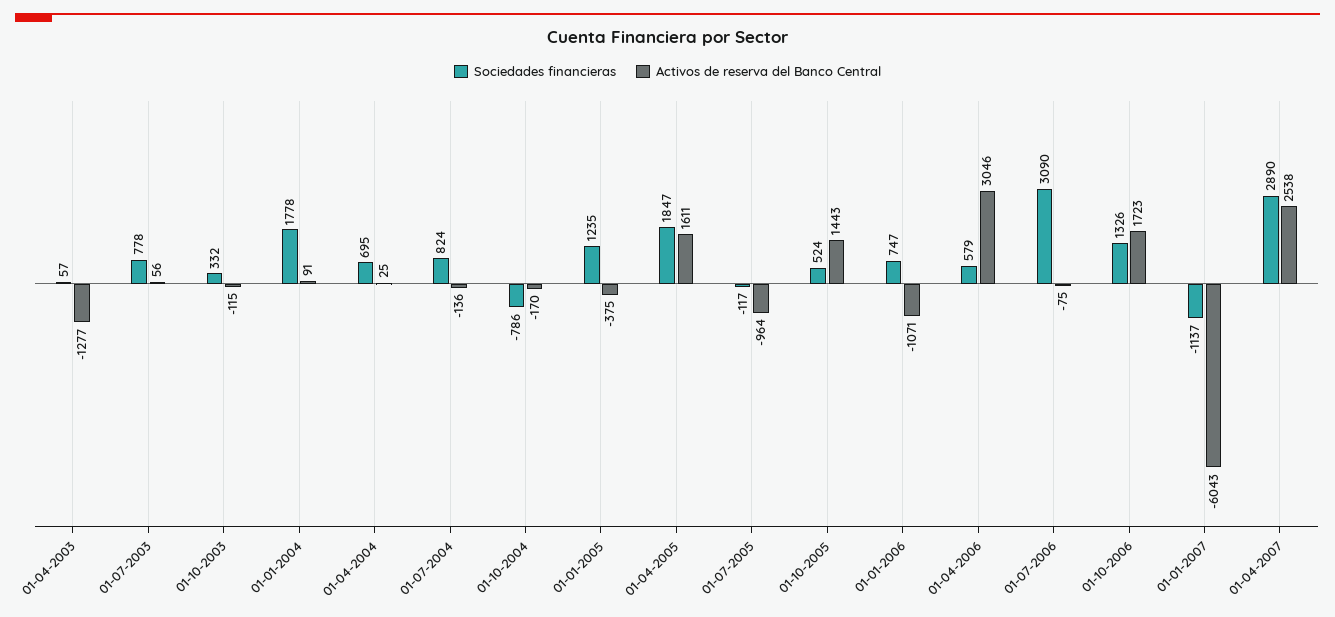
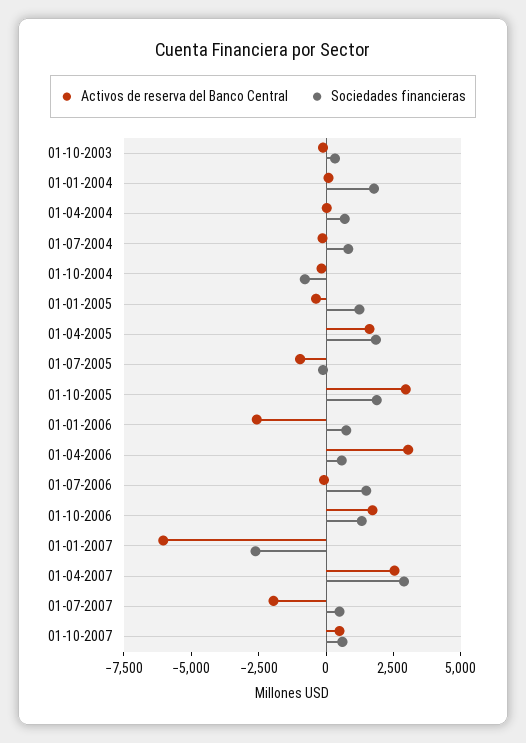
Sociedades financieras, 01-04-2003: 57 -> none
Activos de reserva del Banco Central, 01-04-2003: -1277 -> none
Sociedades financieras, 01-07-2003: 778 -> none
Activos de reserva del Banco Central, 01-07-2003: 56 -> none
Sociedades financieras, 01-10-2005: 524 -> 2000
Activos de reserva del Banco Central, 01-10-2005: 1443 -> 3000
Activos de reserva del Banco Central, 01-01-2006: -1071 -> -2500
Sociedades financieras, 01-07-2006: 3090 -> 1500
Sociedades financieras, 01-01-2007: -1137 -> -2500
Activos de reserva del Banco Central, 01-07-2007: none -> -2000
Sociedades financieras, 01-07-2007: none -> 500
Activos de reserva del Banco Central, 01-10-2007: none -> 500
Sociedades financieras, 01-10-2007: none -> 500

